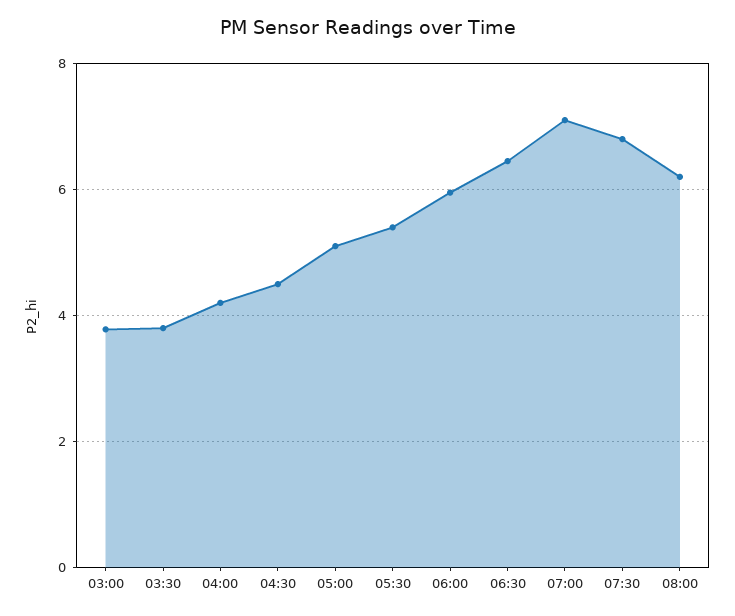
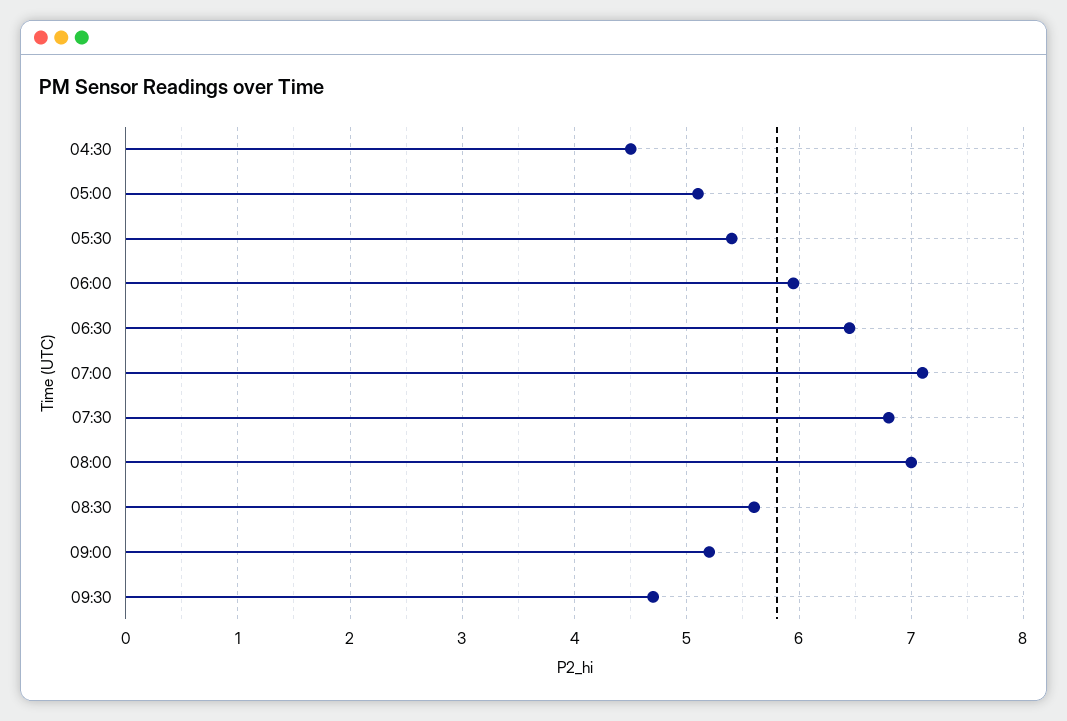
03:00: 3.8 -> none
03:30: 3.8 -> none
04:00: 4.2 -> none
08:00: 6.2 -> 7
08:30: none -> 5.6
09:00: none -> 5.2
09:30: none -> 4.7

